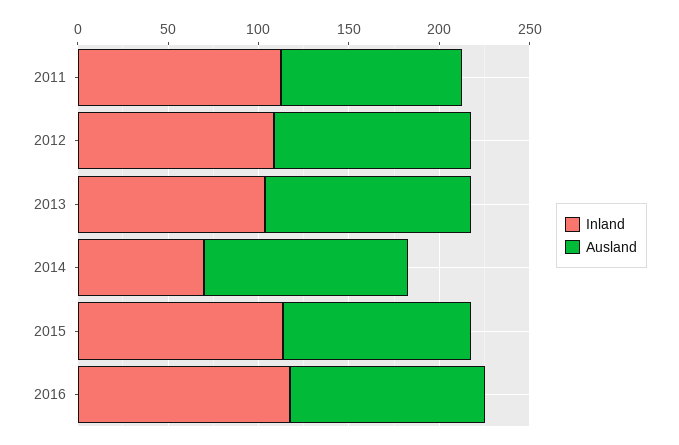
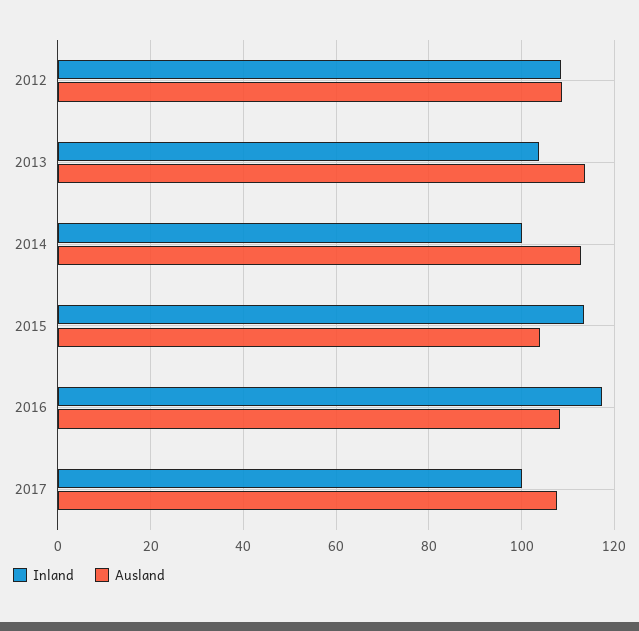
Inland, 2011: 110 -> none
Ausland, 2011: 100 -> none
Inland, 2014: 70 -> 100
Inland, 2017: none -> 100
Ausland, 2017: none -> 108

